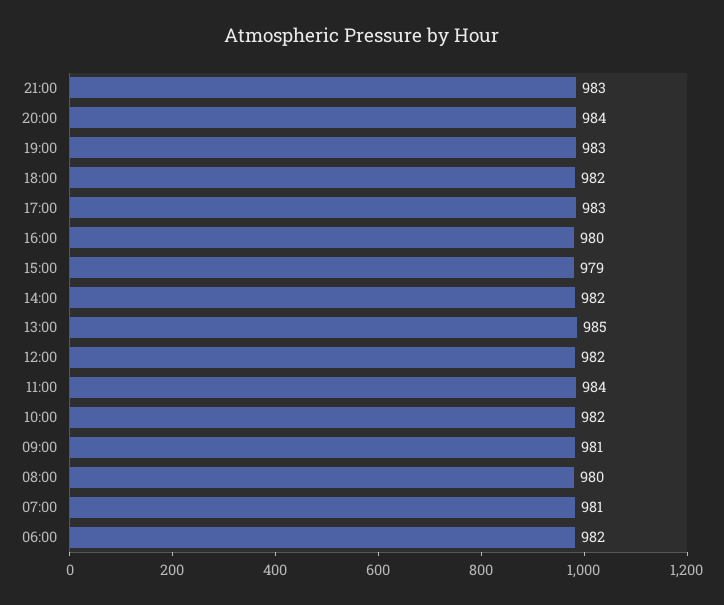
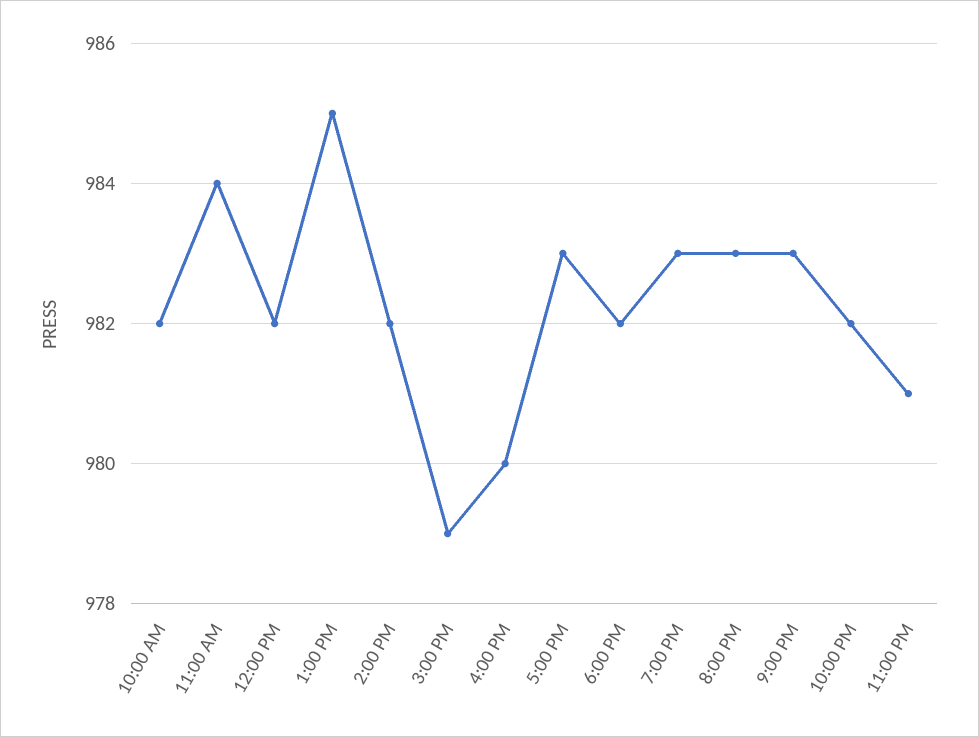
20:00: 984 -> 983
09:00: 981 -> none
08:00: 980 -> none
07:00: 981 -> none
06:00: 982 -> none
10:00 PM: none -> 982
11:00 PM: none -> 981

